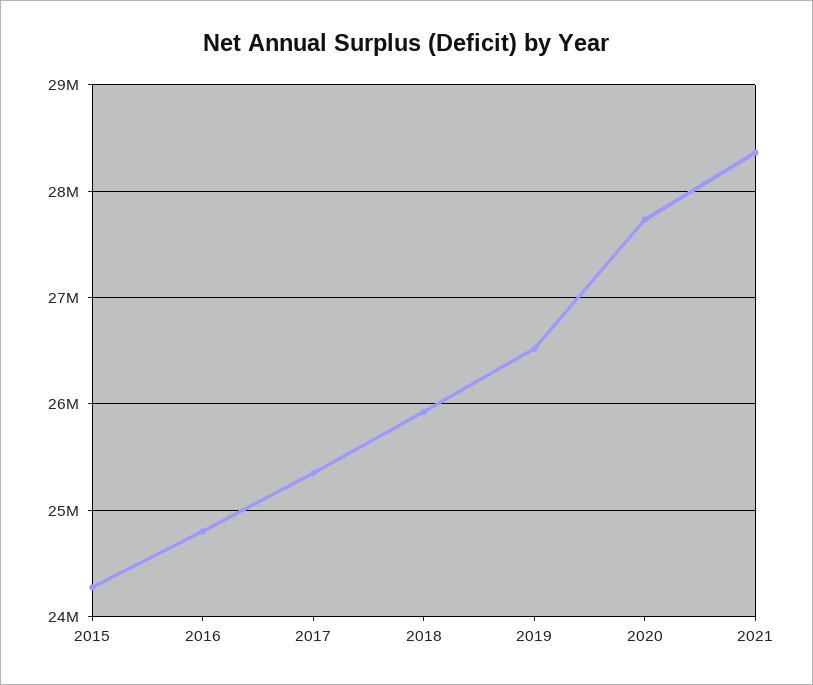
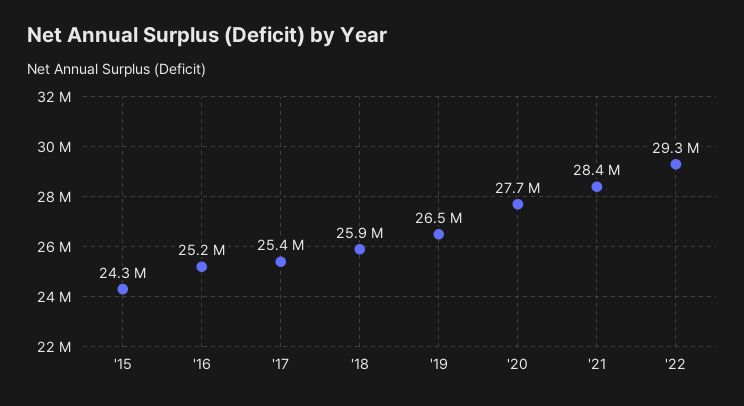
2016: 24800000 -> 25200000
'22: none -> 29300000

